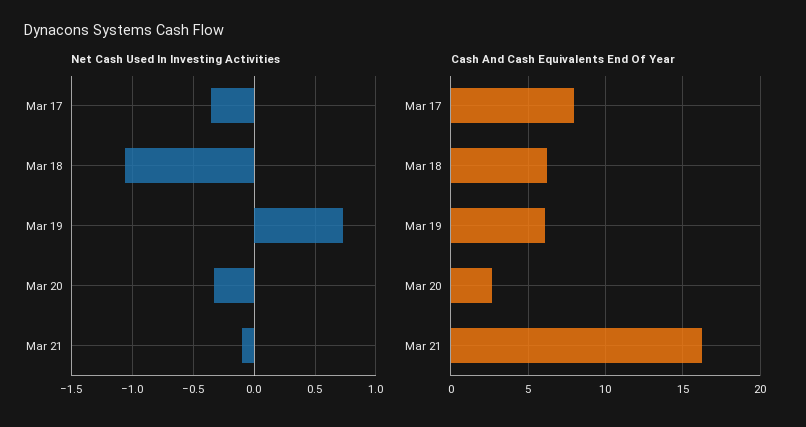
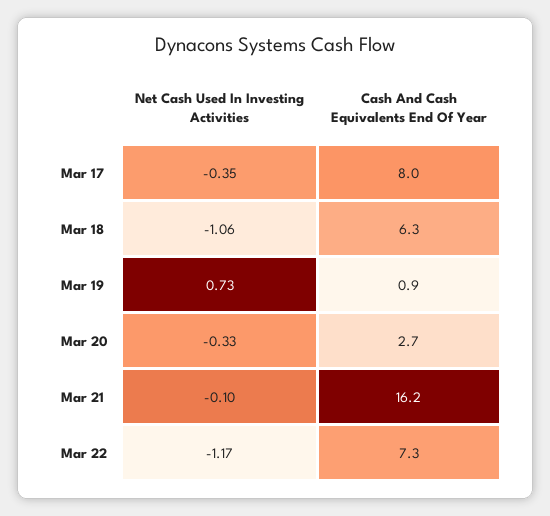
Cash And Cash Equivalents End Of Year, Mar 19: 6 -> 0.9
Net Cash Used In Investing Activities, Mar 22: none -> -1.17
Cash And Cash Equivalents End Of Year, Mar 22: none -> 7.3

